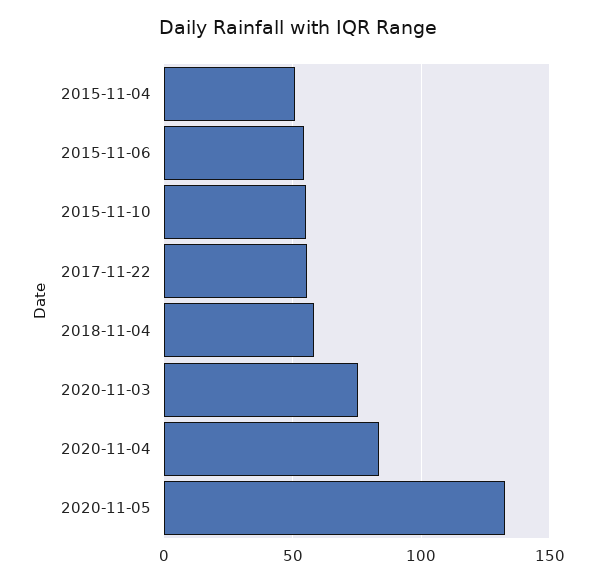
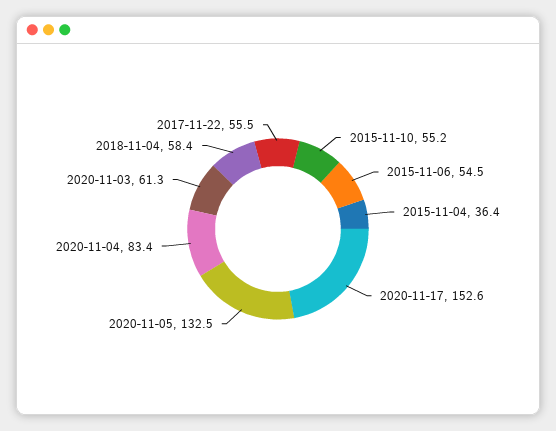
2015-11-04: 50 -> 36.4
2020-11-03: 75 -> 61.3
2020-11-17: none -> 152.6

